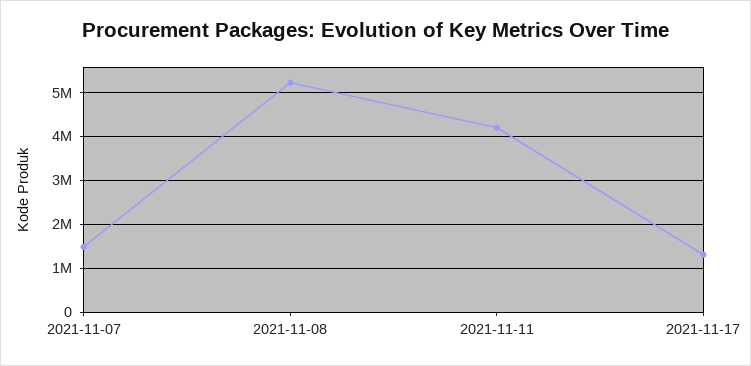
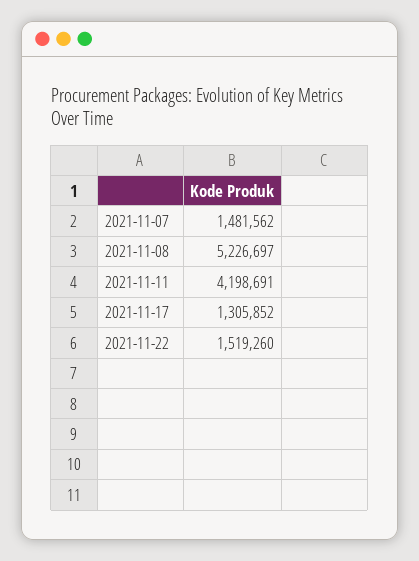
2021-11-22: none -> 1519260

